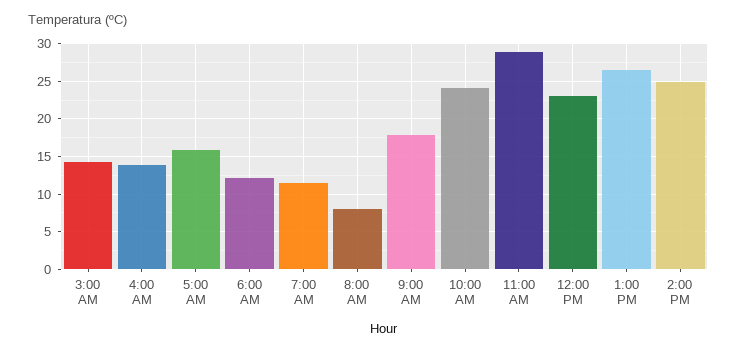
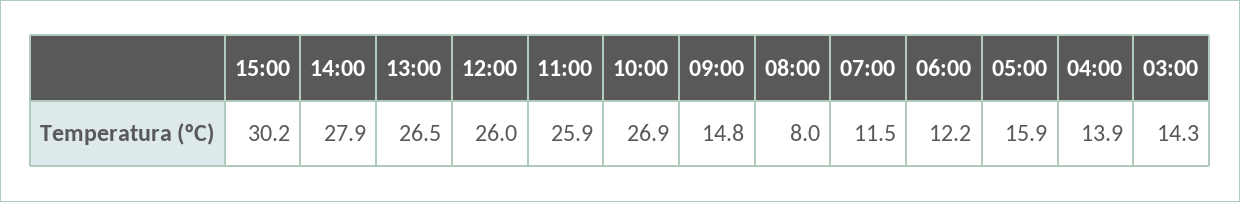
9:00 AM: 18 -> 14.8
10:00 AM: 24 -> 26.9
11:00 AM: 29 -> 25.9
12:00 PM: 23 -> 26
2:00 PM: 25 -> 27.9
15:00: none -> 30.2

